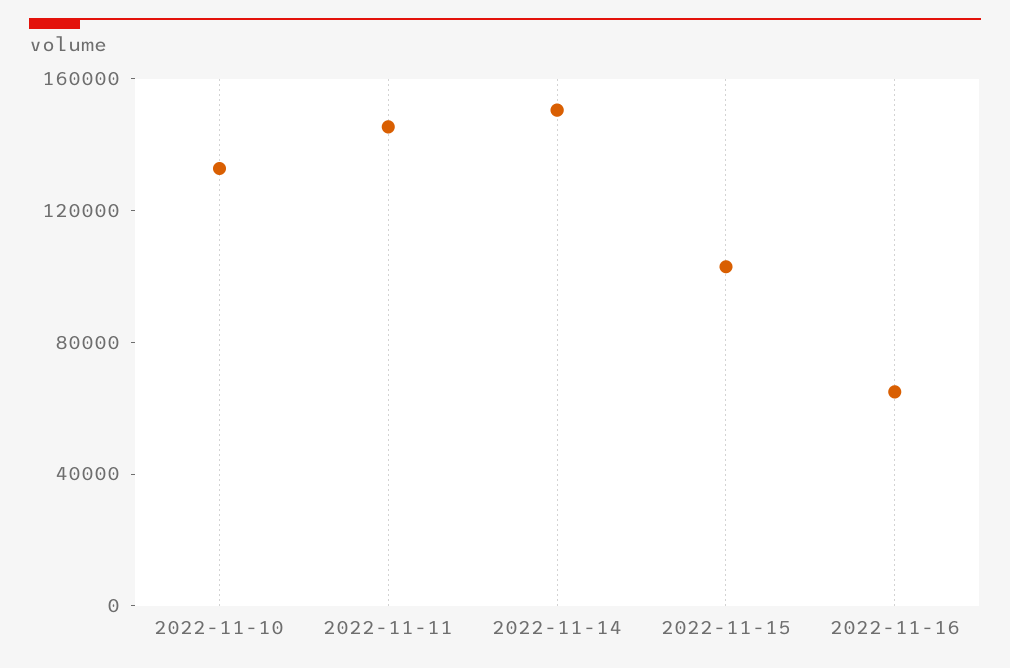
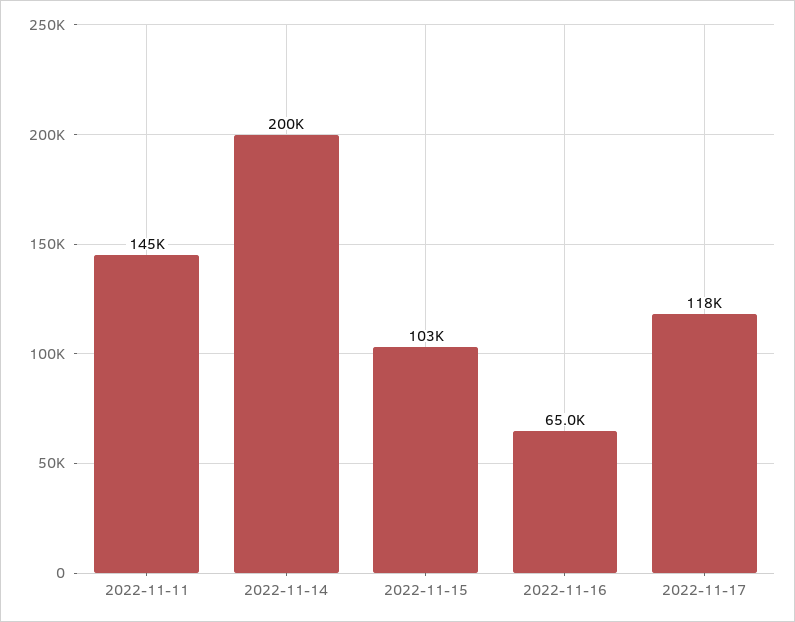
2022-11-10: 130000 -> none
2022-11-14: 150000 -> 200000
2022-11-17: none -> 118000

